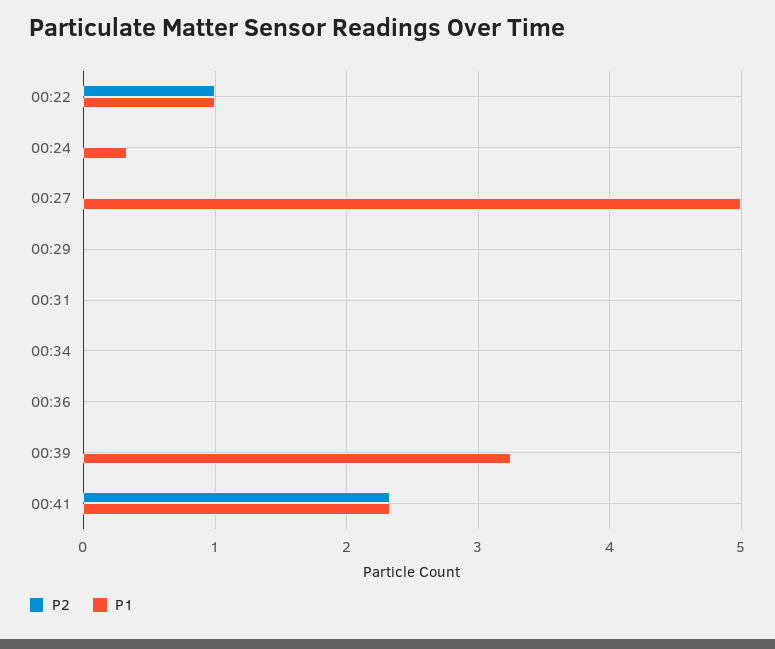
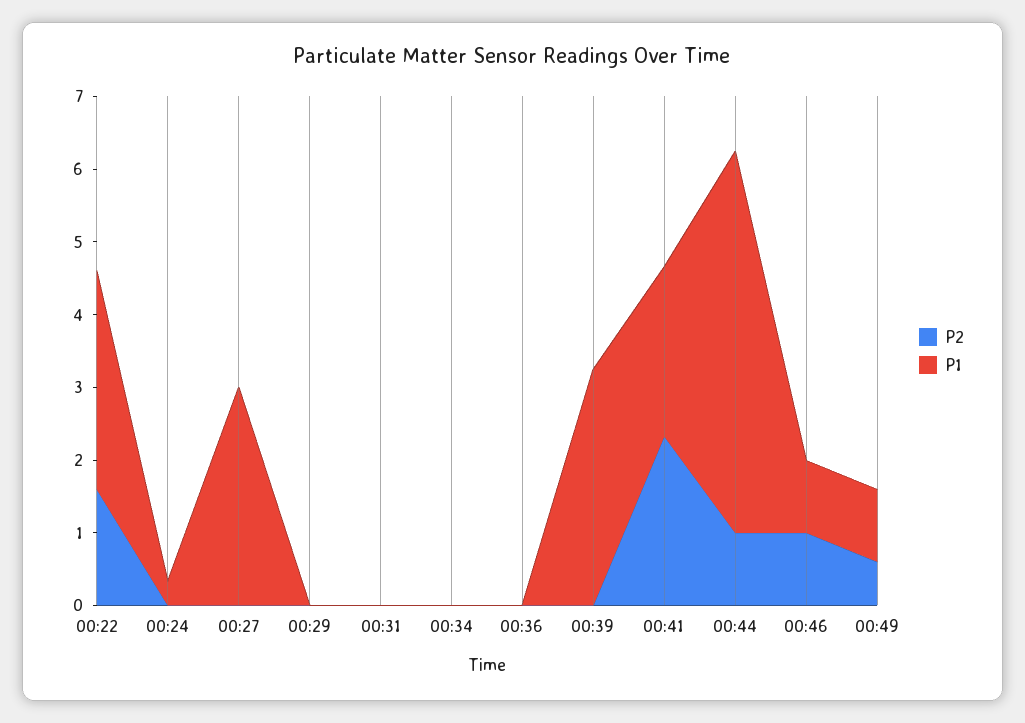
P2, 00:22: 1 -> 1.6
P1, 00:22: 1 -> 3
P1, 00:27: 5 -> 3
P2, 00:44: none -> 1
P1, 00:44: none -> 5.2
P2, 00:46: none -> 1
P1, 00:46: none -> 1
P2, 00:49: none -> 0.6
P1, 00:49: none -> 1

